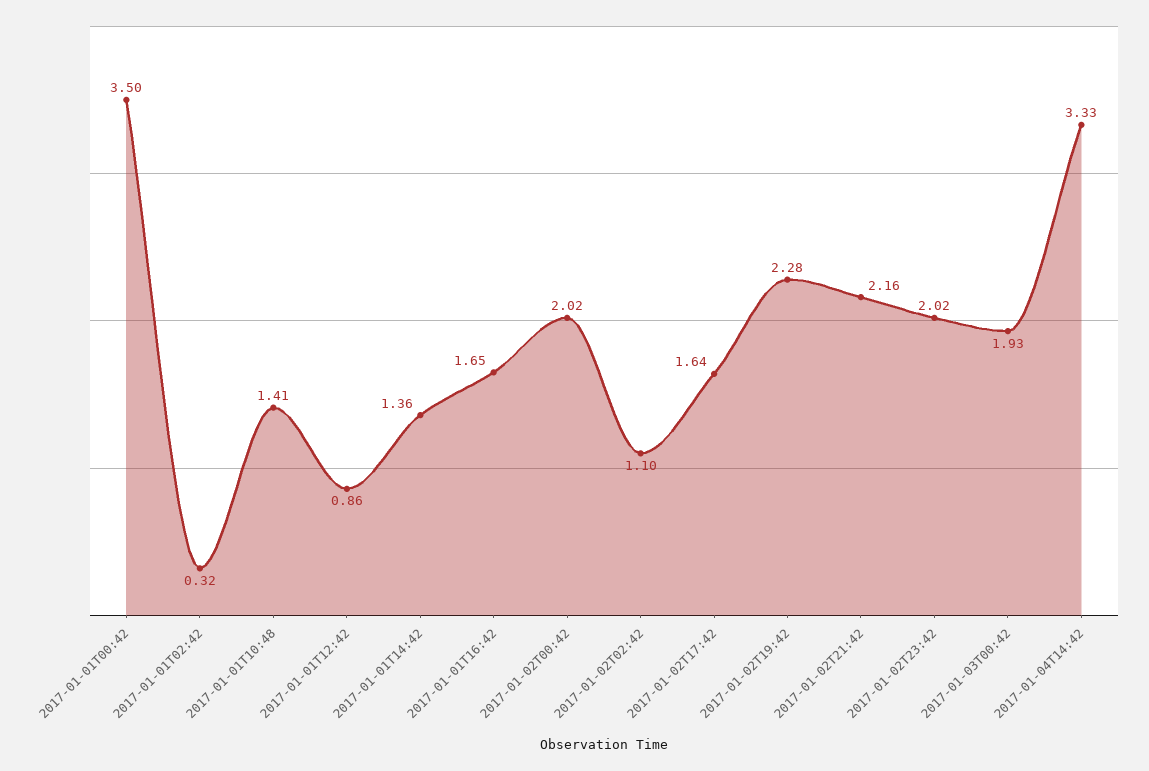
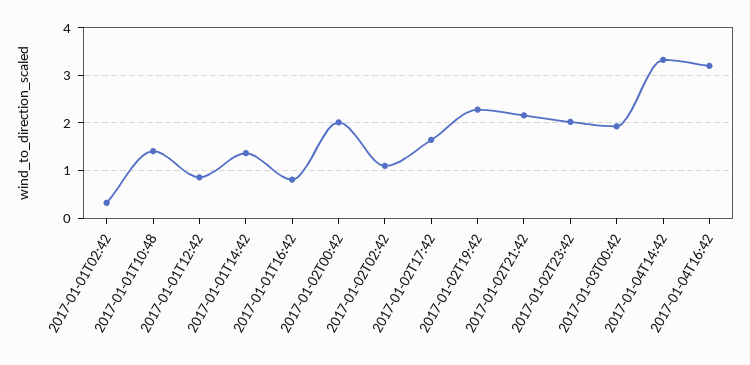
2017-01-01T00:42: 3.5 -> none
2017-01-01T16:42: 1.65 -> 0.8
2017-01-04T16:42: none -> 3.2

